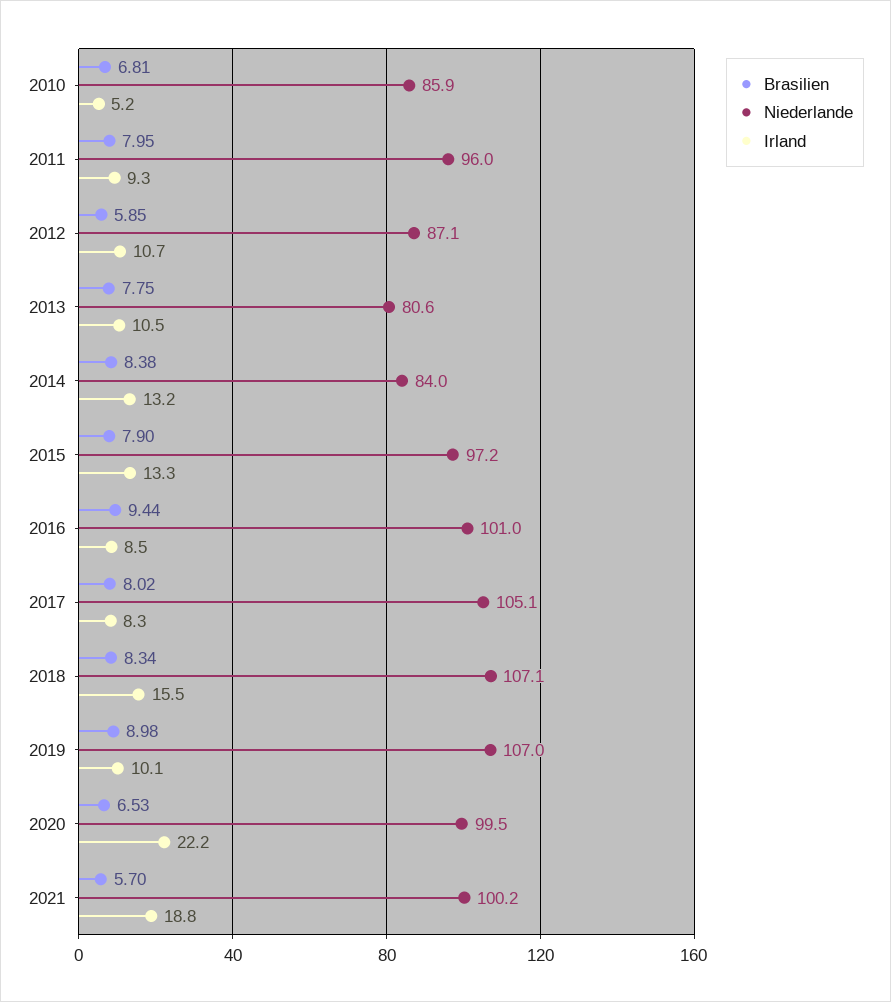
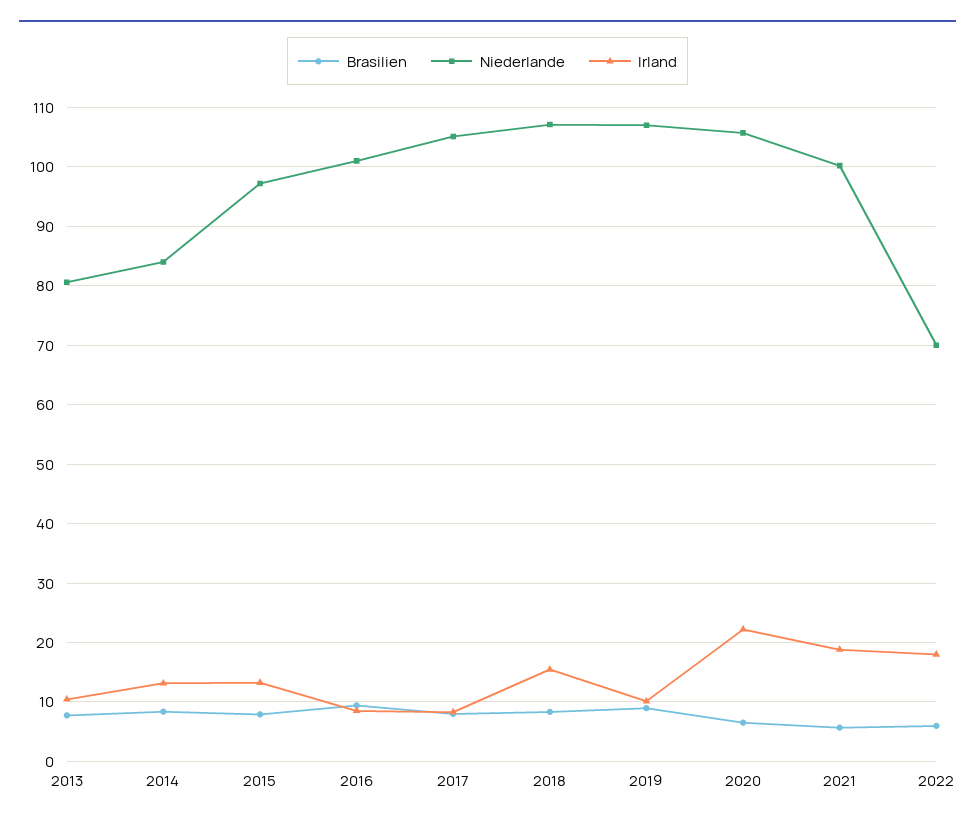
Brasilien, 2010: 6.81 -> none
Niederlande, 2010: 85.9 -> none
Irland, 2010: 5.2 -> none
Brasilien, 2011: 7.95 -> none
Niederlande, 2011: 96 -> none
Irland, 2011: 9.3 -> none
Brasilien, 2012: 5.85 -> none
Niederlande, 2012: 87.1 -> none
Irland, 2012: 10.7 -> none
Niederlande, 2020: 99.5 -> 106
Brasilien, 2022: none -> 6
Niederlande, 2022: none -> 70
Irland, 2022: none -> 18

